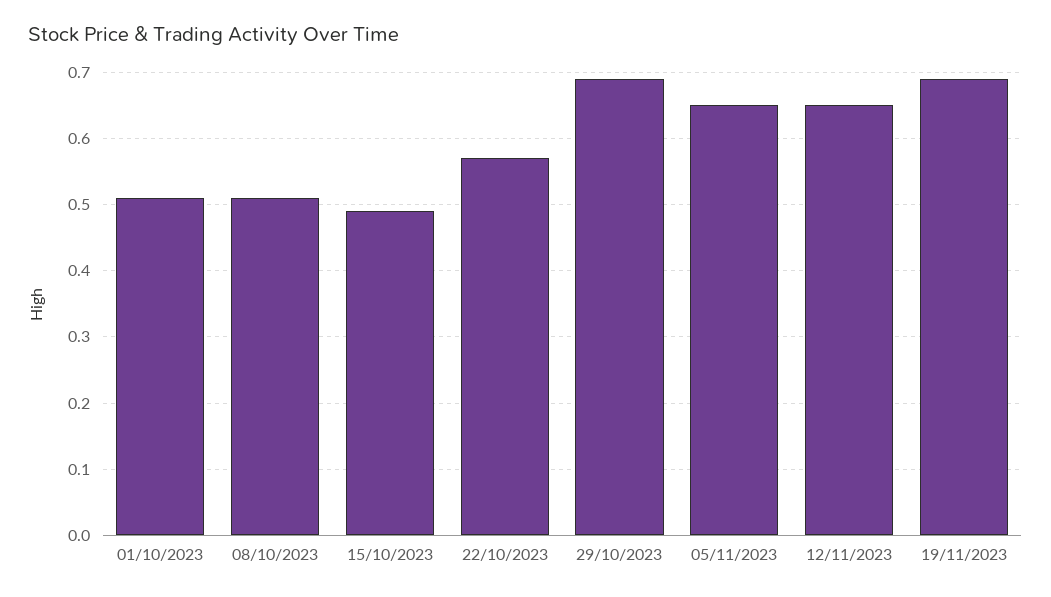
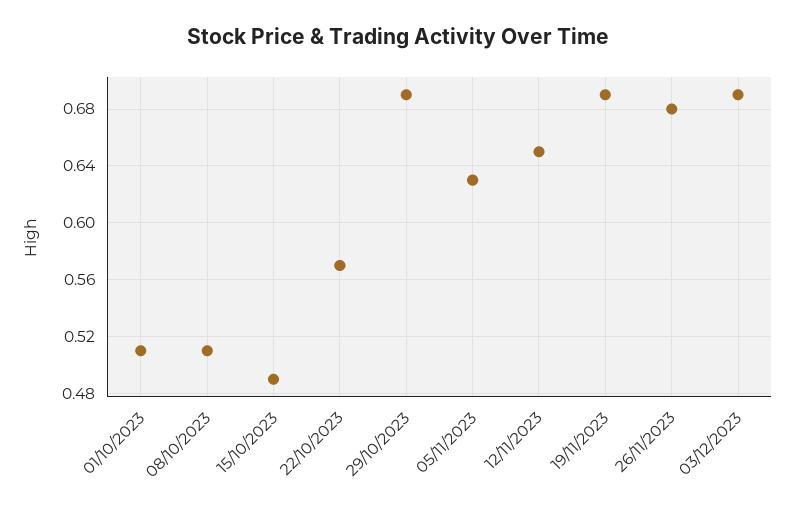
05/11/2023: 0.65 -> 0.63
26/11/2023: none -> 0.68
03/12/2023: none -> 0.69

